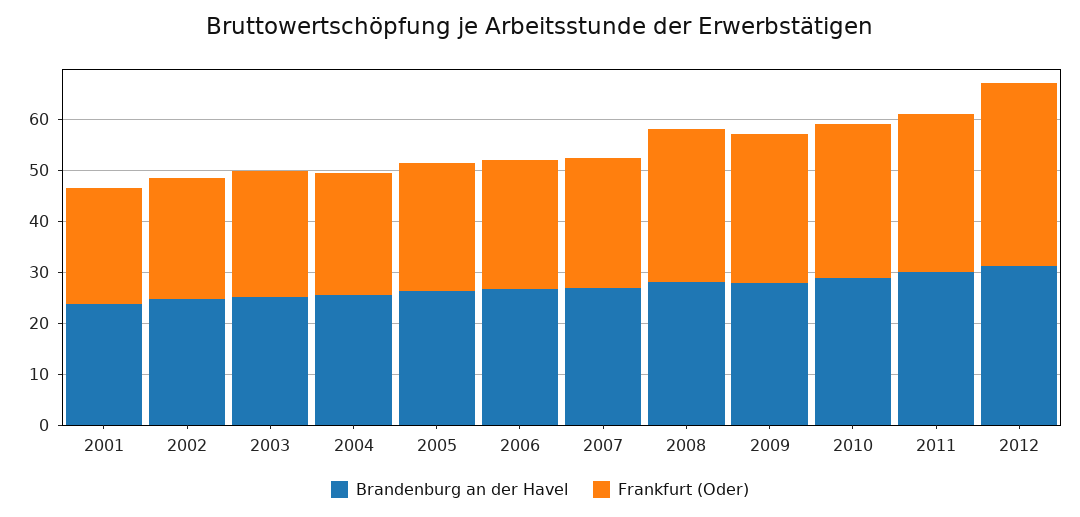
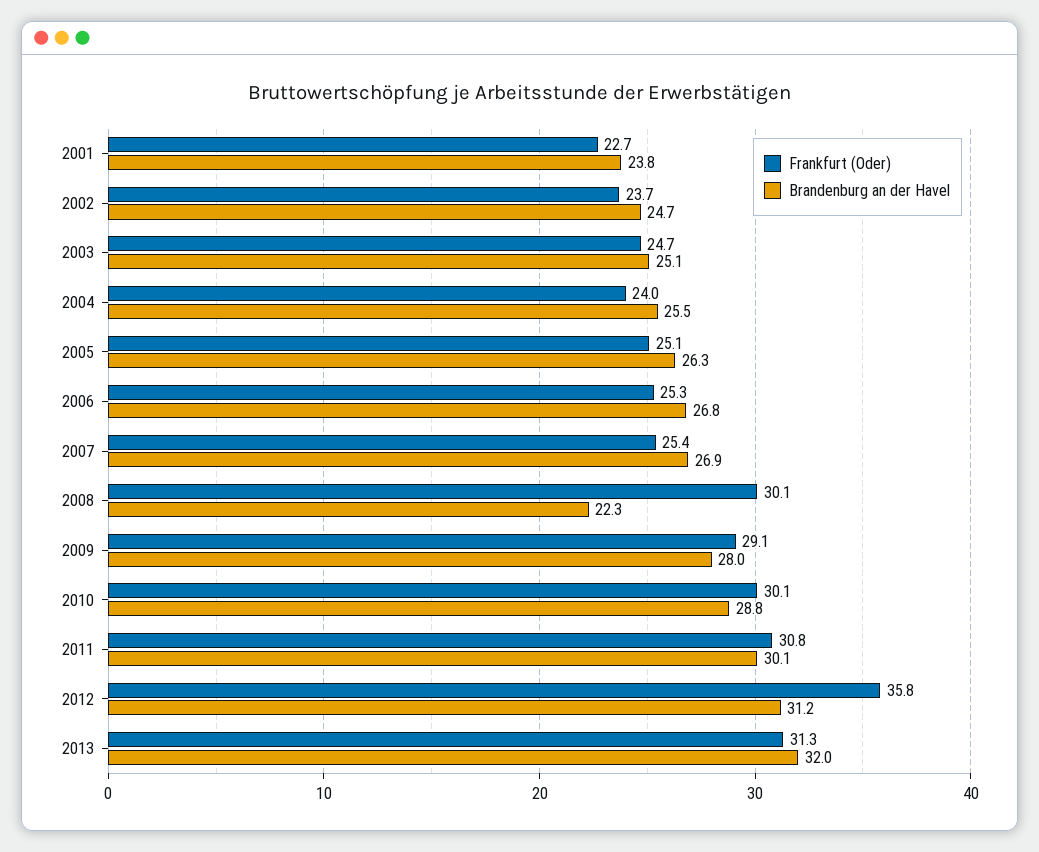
Brandenburg an der Havel, 2008: 28 -> 22.3
Frankfurt (Oder), 2013: none -> 31.3
Brandenburg an der Havel, 2013: none -> 32

